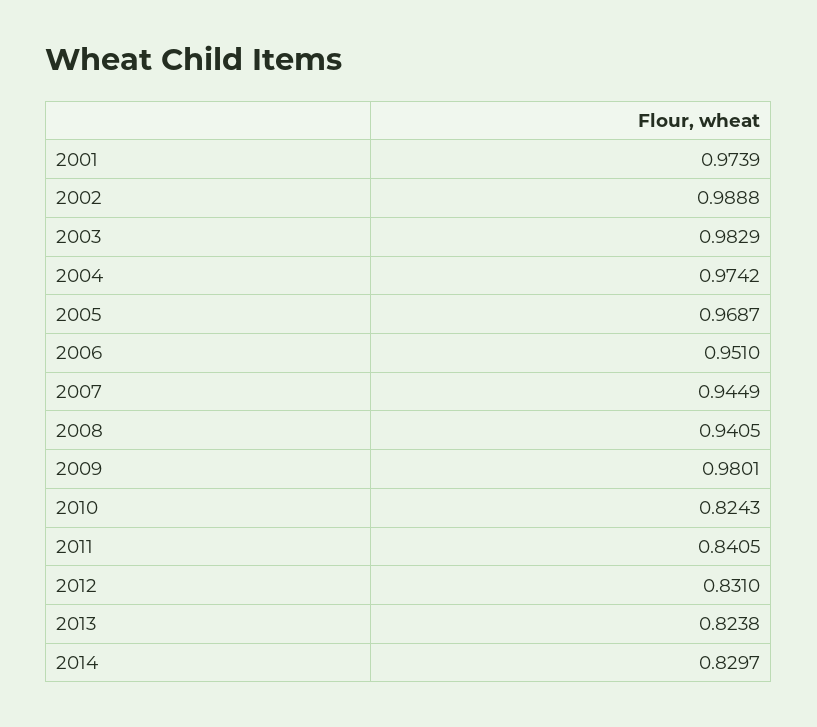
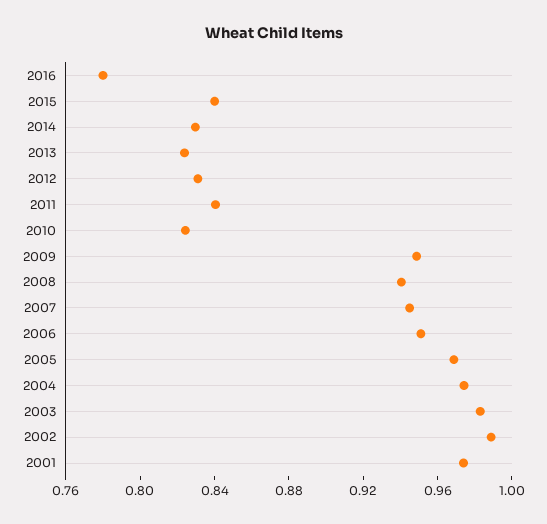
2009: 0.9801 -> 0.95
2016: none -> 0.78
2015: none -> 0.84

